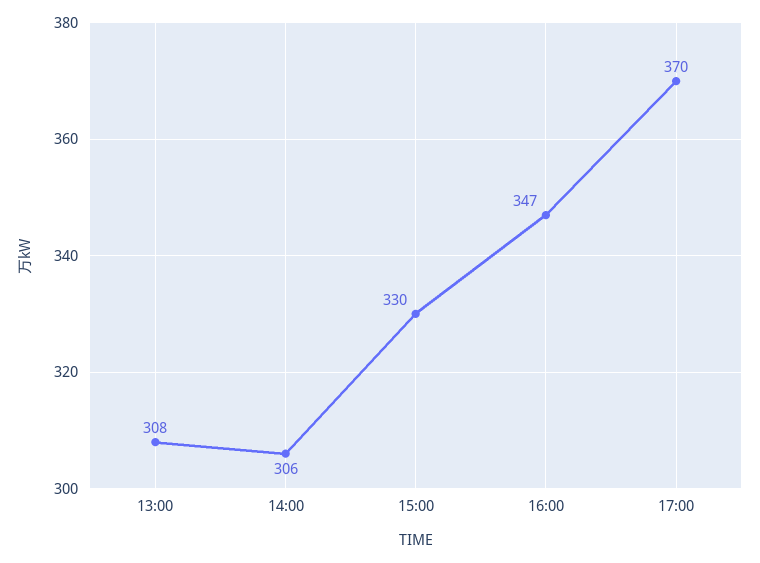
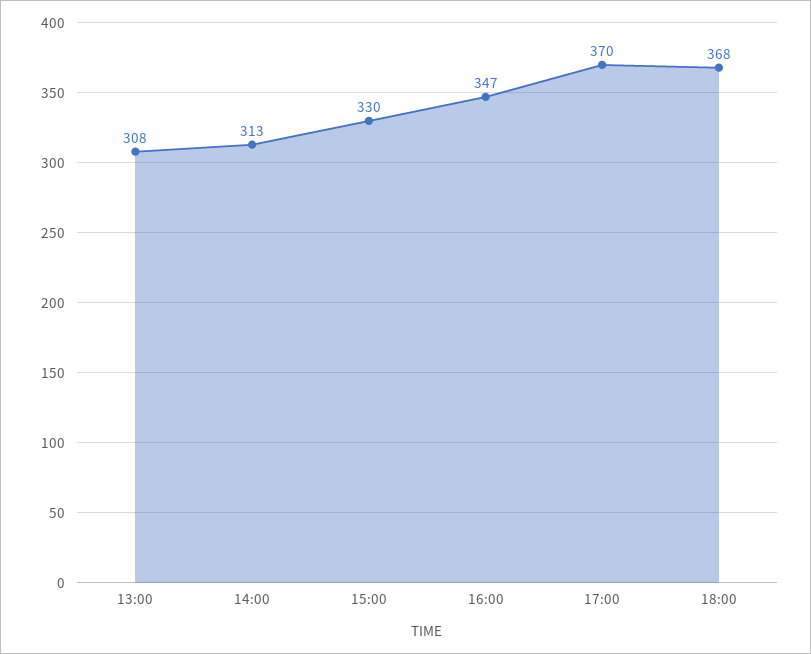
14:00: 306 -> 313
18:00: none -> 368

